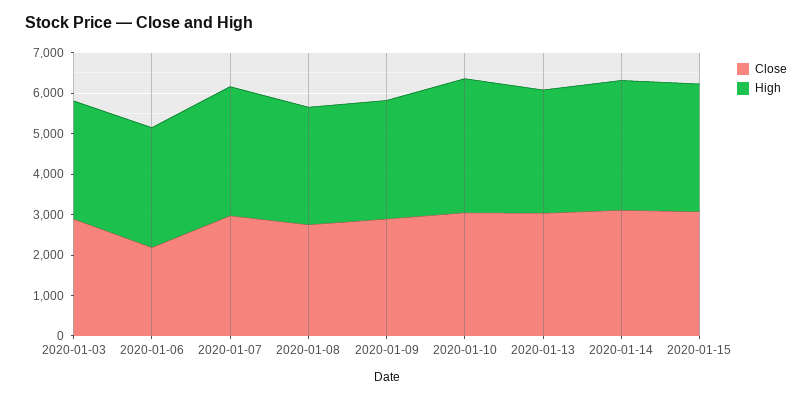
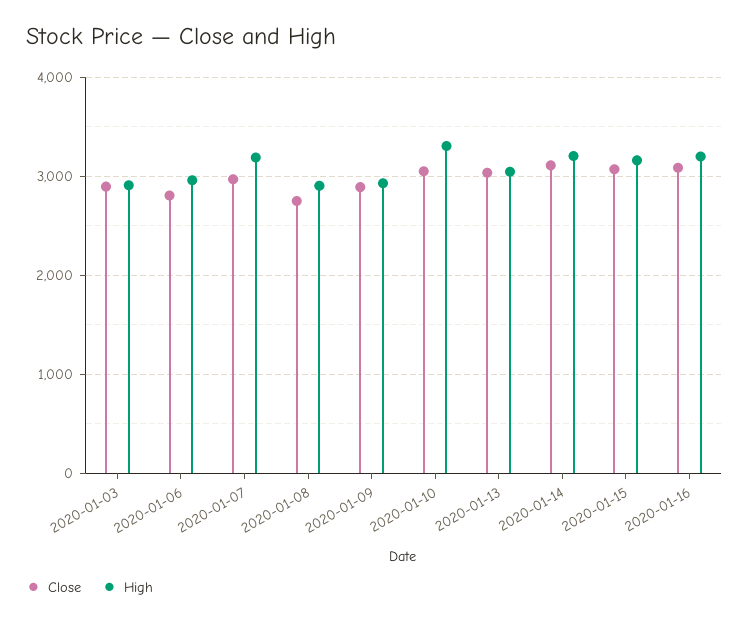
Close, 2020-01-06: 2200 -> 2800
Close, 2020-01-16: none -> 3100
High, 2020-01-16: none -> 3200

